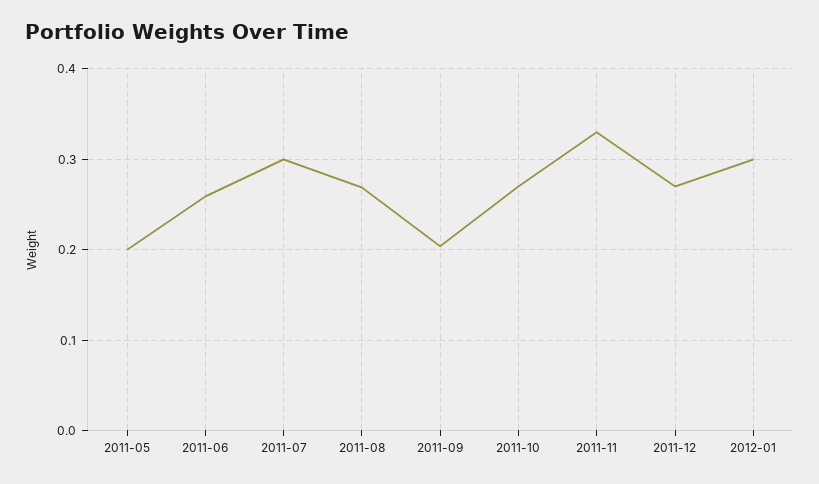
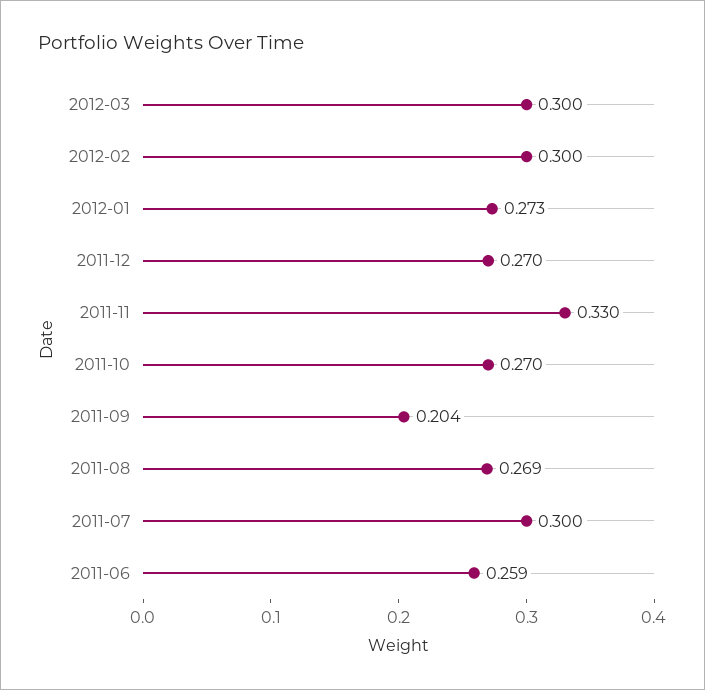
2011-05: 0.2 -> none
2012-01: 0.3 -> 0.273
2012-03: none -> 0.3
2012-02: none -> 0.3

